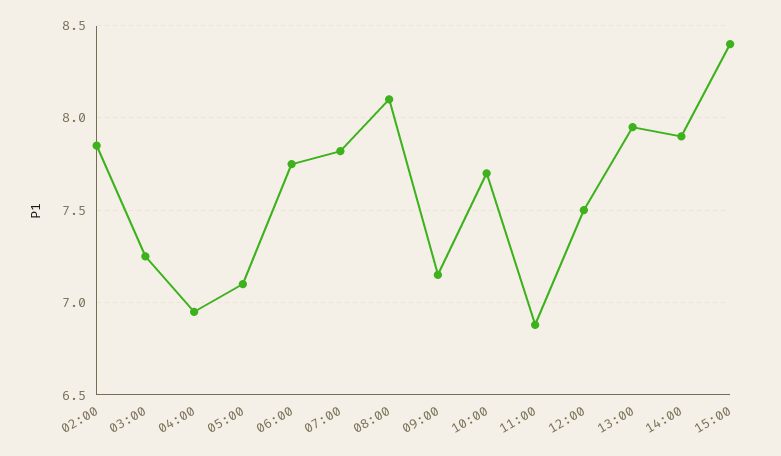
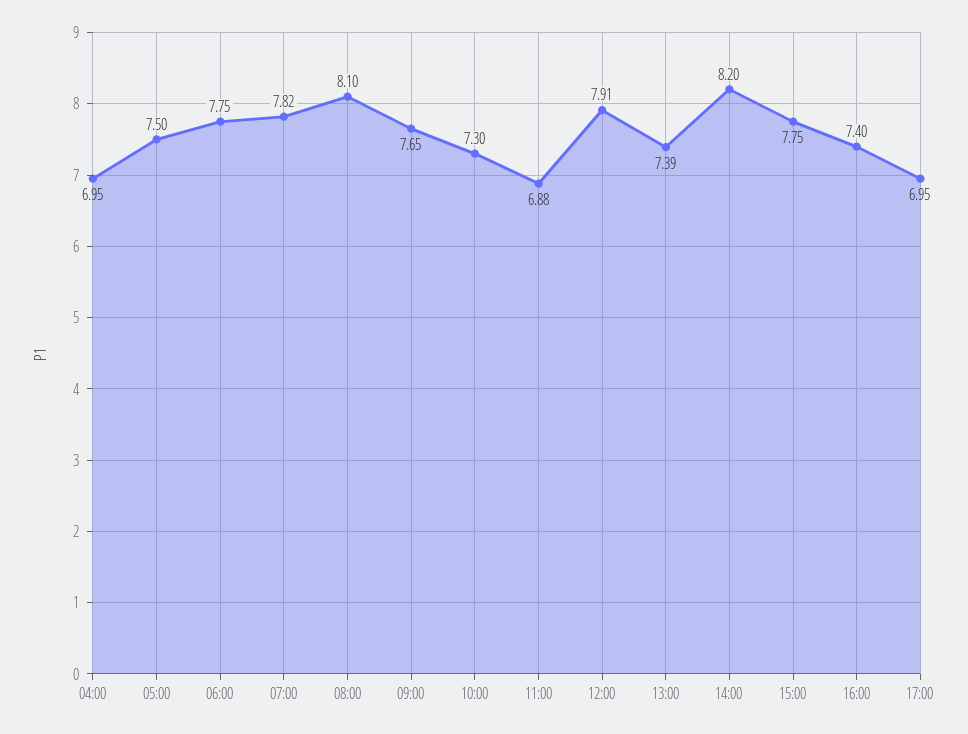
02:00: 7.85 -> none
03:00: 7.25 -> none
05:00: 7.1 -> 7.5
09:00: 7.15 -> 7.65
10:00: 7.7 -> 7.3
12:00: 7.5 -> 7.91
13:00: 7.95 -> 7.39
14:00: 7.9 -> 8.2
15:00: 8.4 -> 7.75
16:00: none -> 7.4
17:00: none -> 6.95

